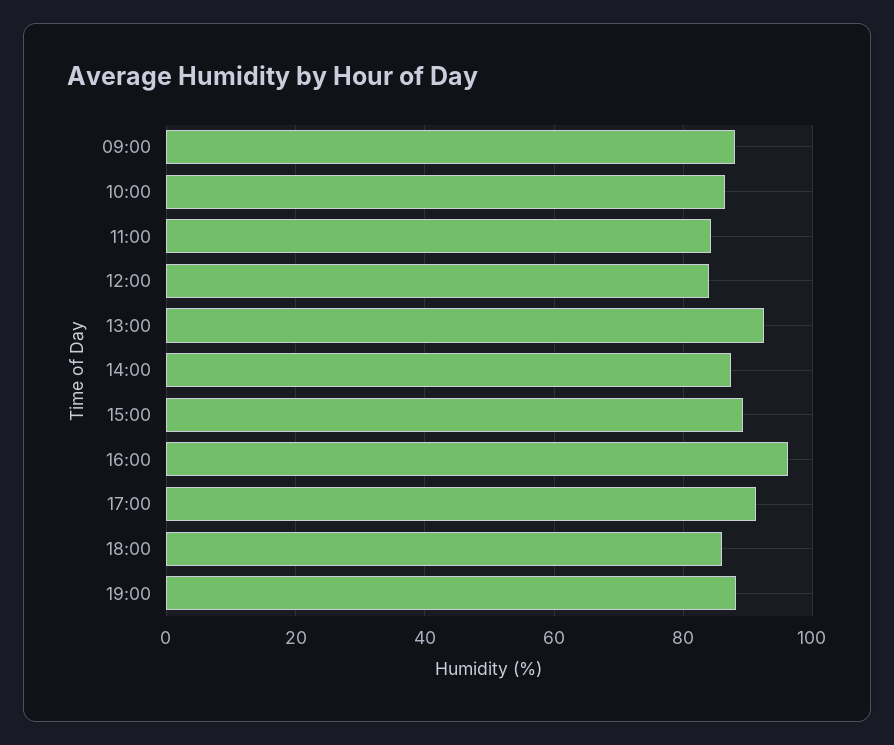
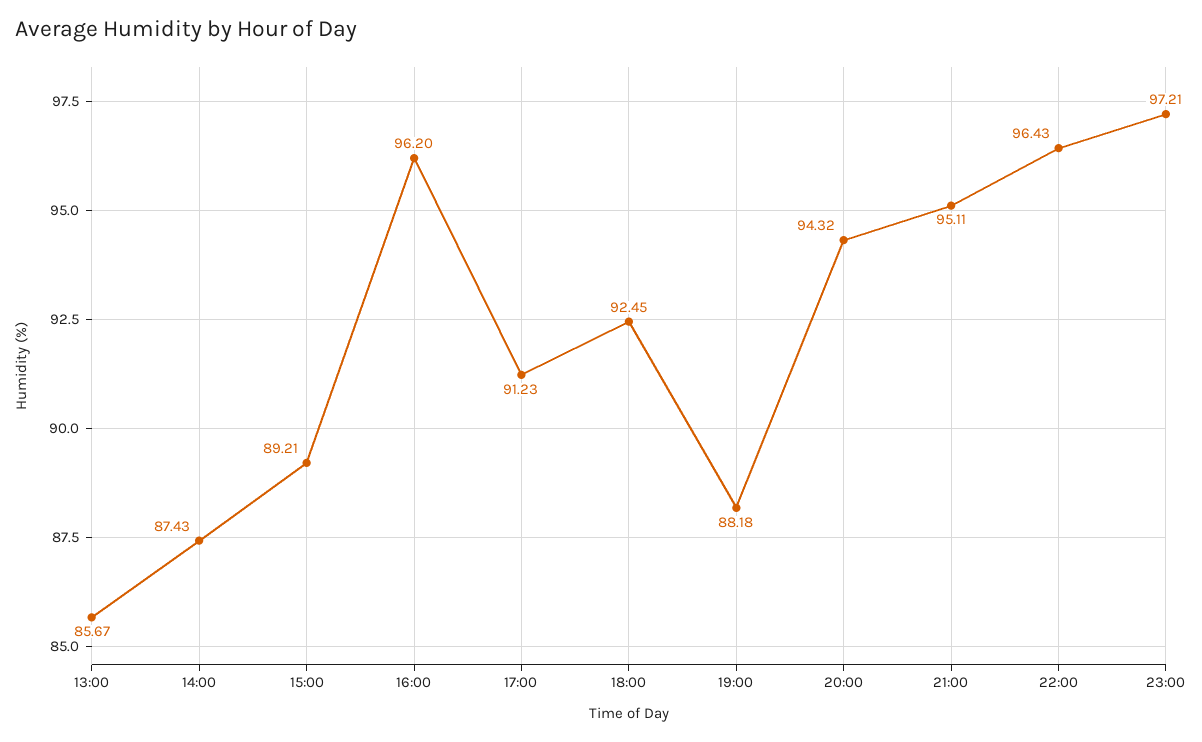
09:00: 88 -> none
10:00: 86 -> none
11:00: 84 -> none
12:00: 84 -> none
13:00: 92 -> 85.67
18:00: 86 -> 92.45
20:00: none -> 94.32
21:00: none -> 95.11
22:00: none -> 96.43
23:00: none -> 97.21

